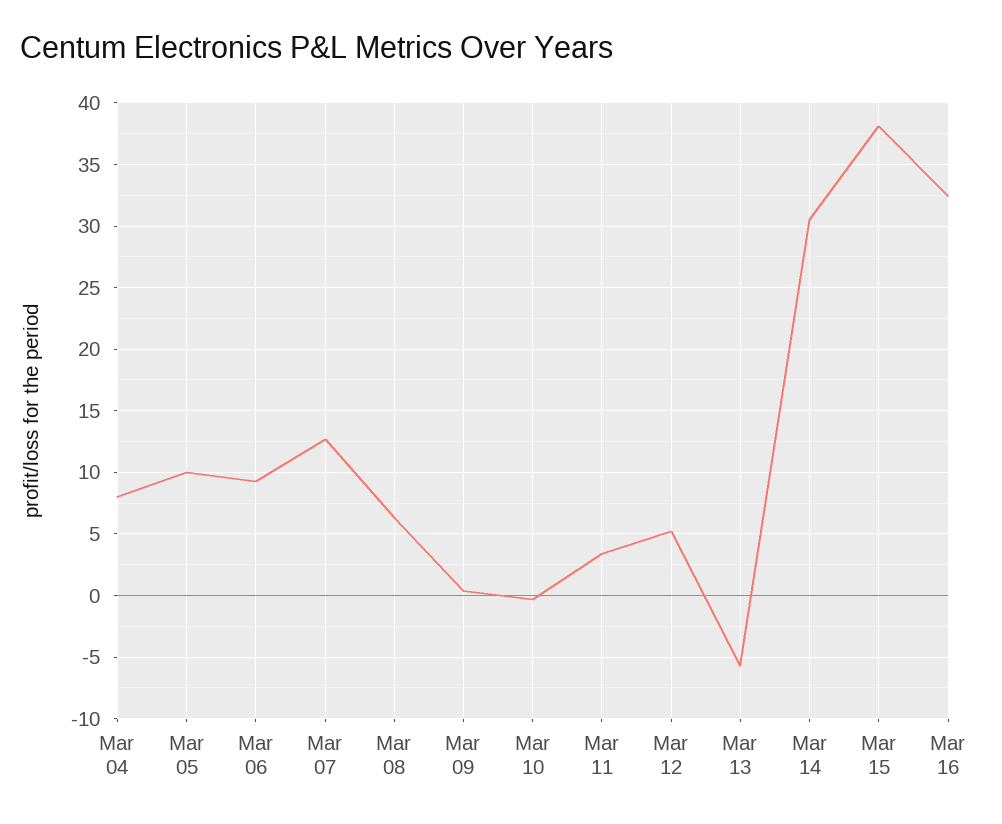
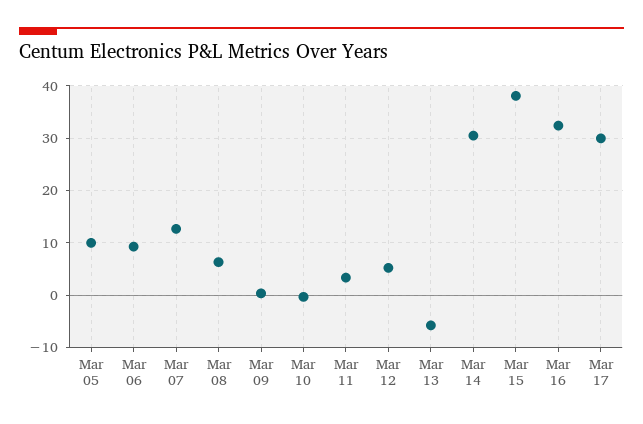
Mar 04: 8 -> none
Mar 17: none -> 30

